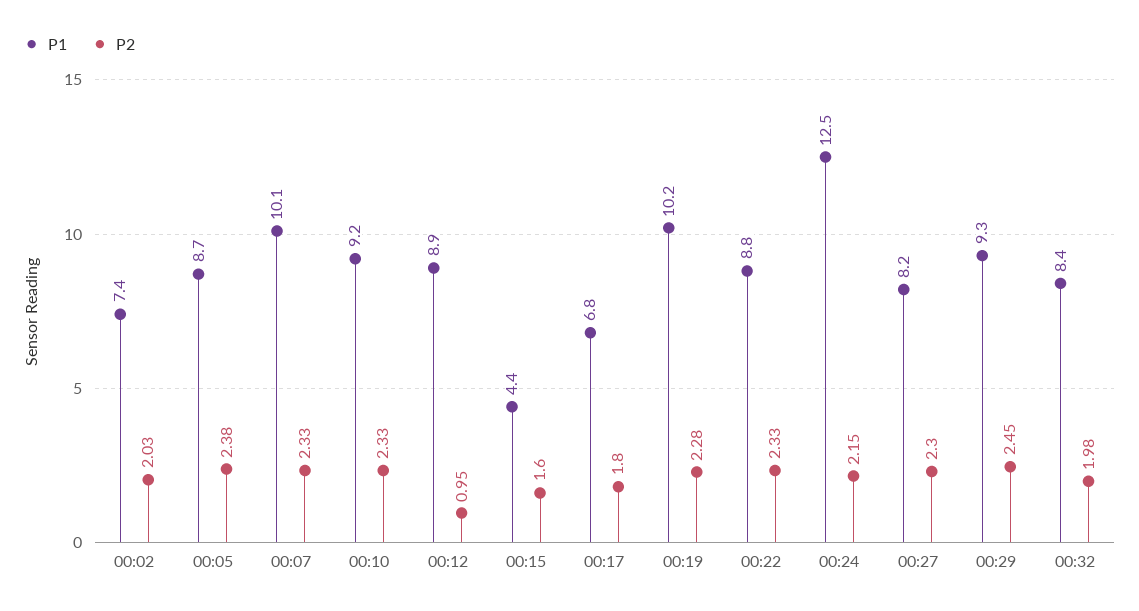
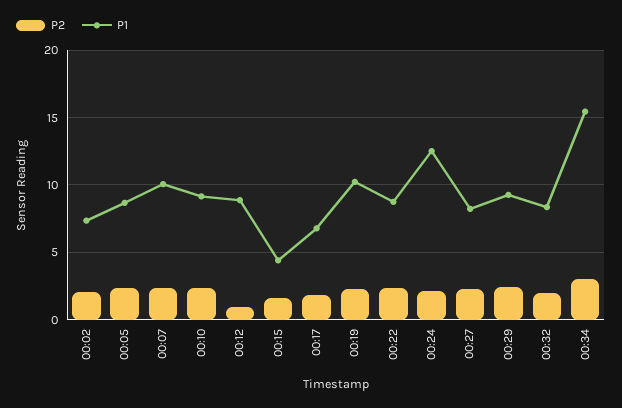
P2, 00:34: none -> 3
P1, 00:34: none -> 15.5

